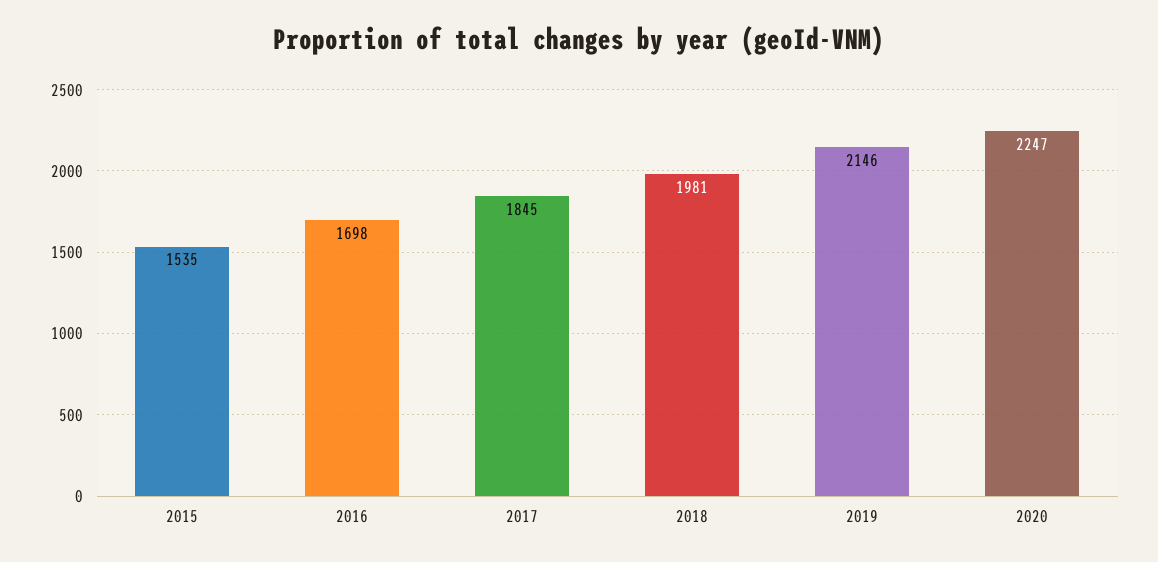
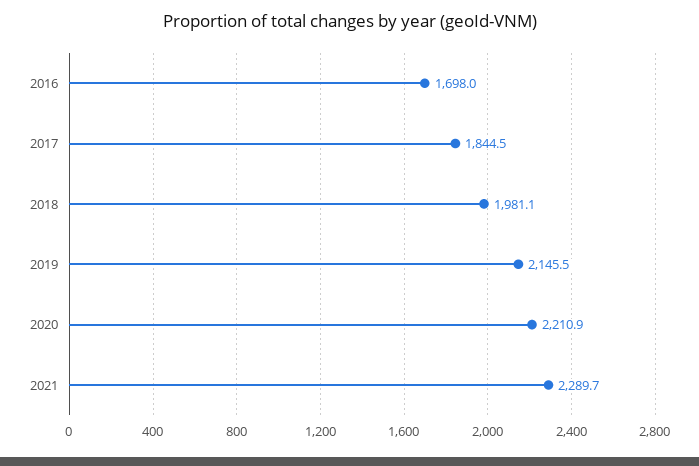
2015: 1535 -> none
2020: 2247 -> 2210.9
2021: none -> 2289.7

